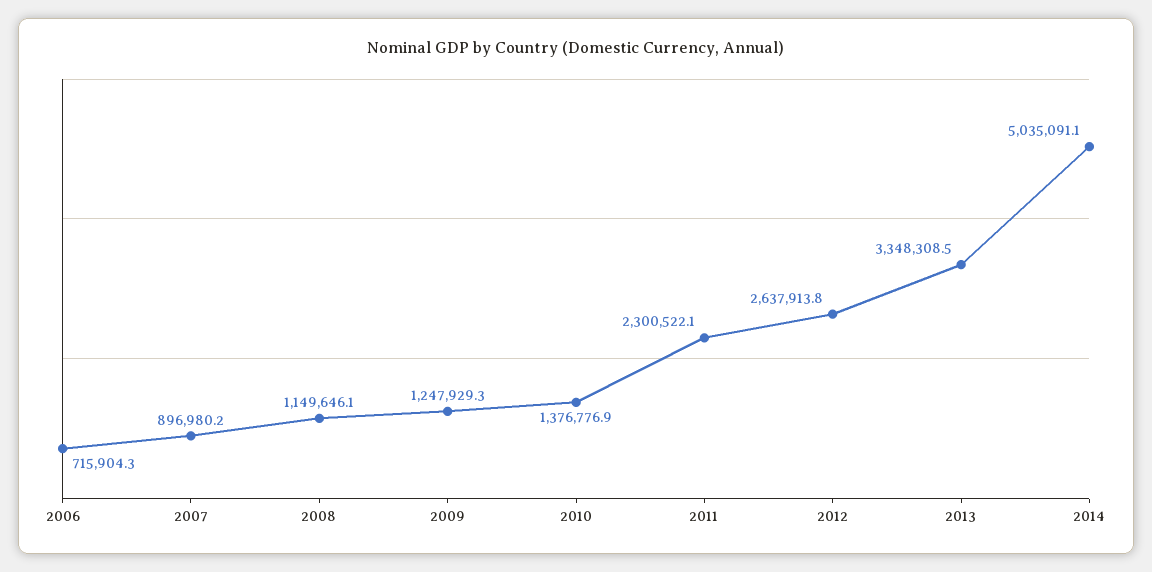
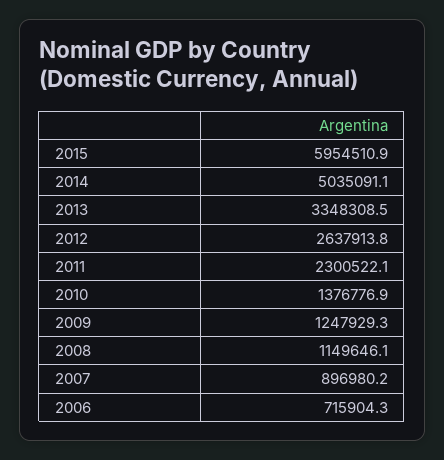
2015: none -> 5954510.9

